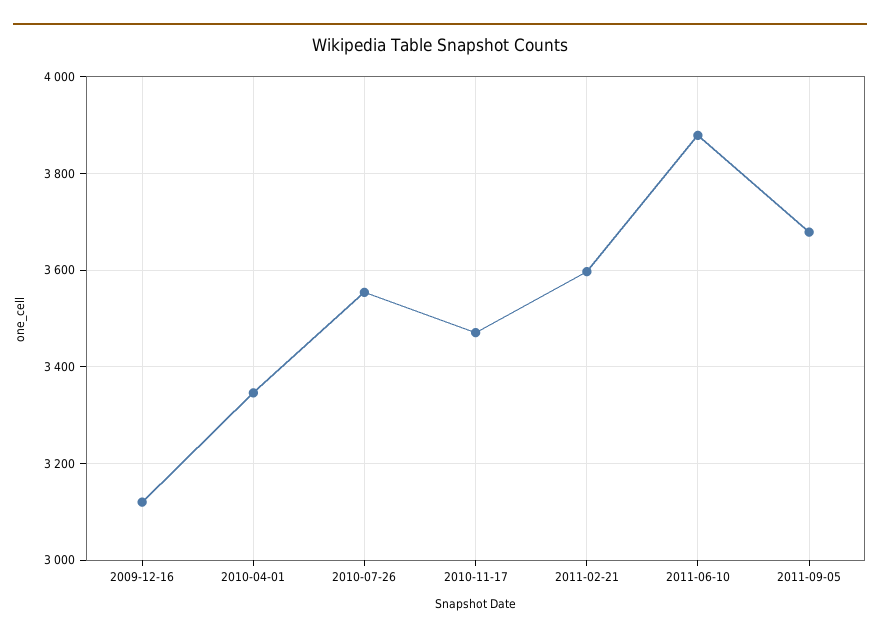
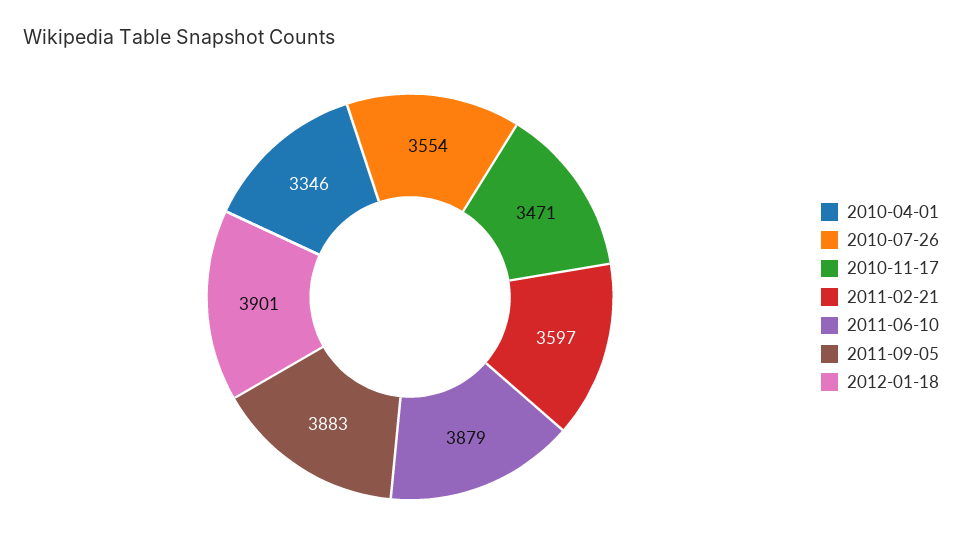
2009-12-16: 3120 -> none
2011-09-05: 3680 -> 3883
2012-01-18: none -> 3901

